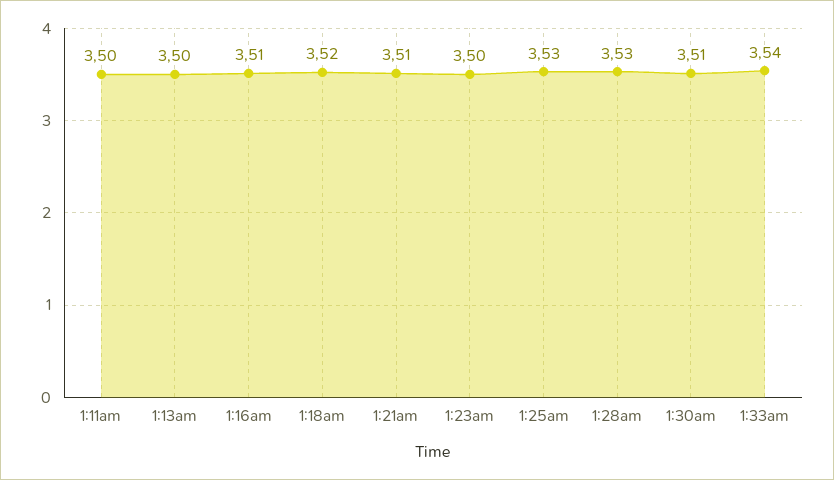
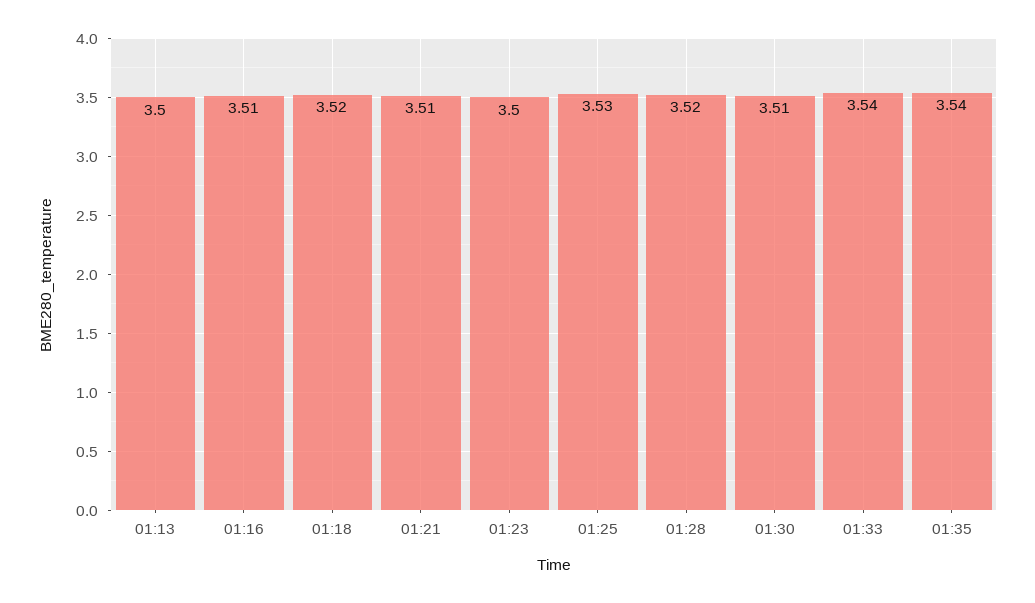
1:11am: 3.5 -> none
1:28am: 3.53 -> 3.52
01:35: none -> 3.54

